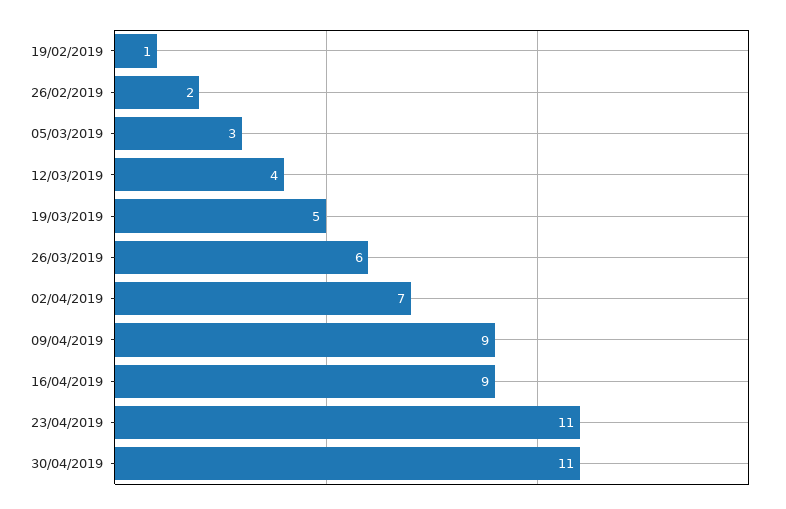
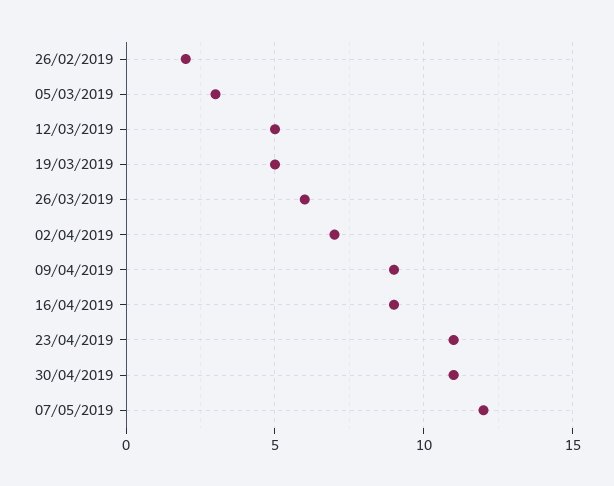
19/02/2019: 1 -> none
12/03/2019: 4 -> 5
07/05/2019: none -> 12

